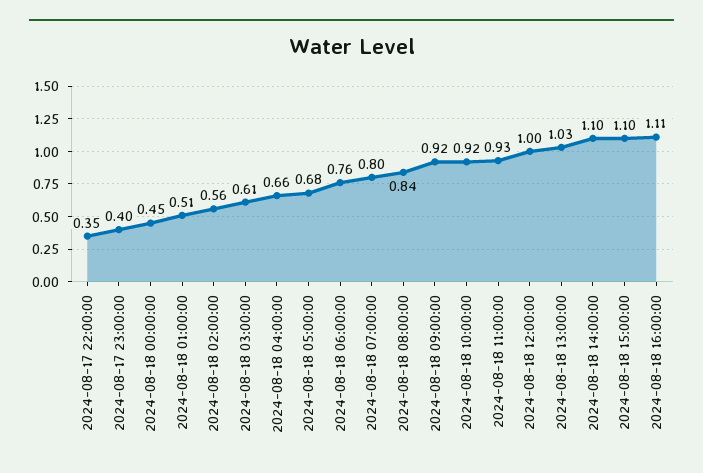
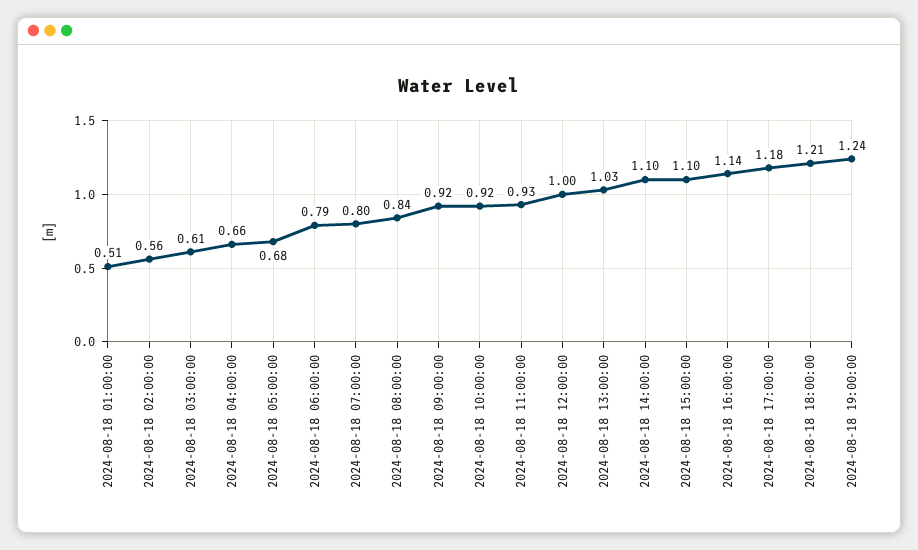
2024-08-17 22:00:00: 0.35 -> none
2024-08-17 23:00:00: 0.4 -> none
2024-08-18 00:00:00: 0.45 -> none
2024-08-18 06:00:00: 0.76 -> 0.79
2024-08-18 16:00:00: 1.11 -> 1.14
2024-08-18 17:00:00: none -> 1.18
2024-08-18 18:00:00: none -> 1.21
2024-08-18 19:00:00: none -> 1.24

